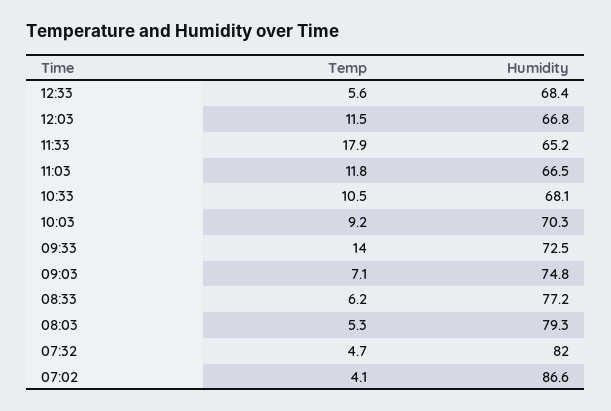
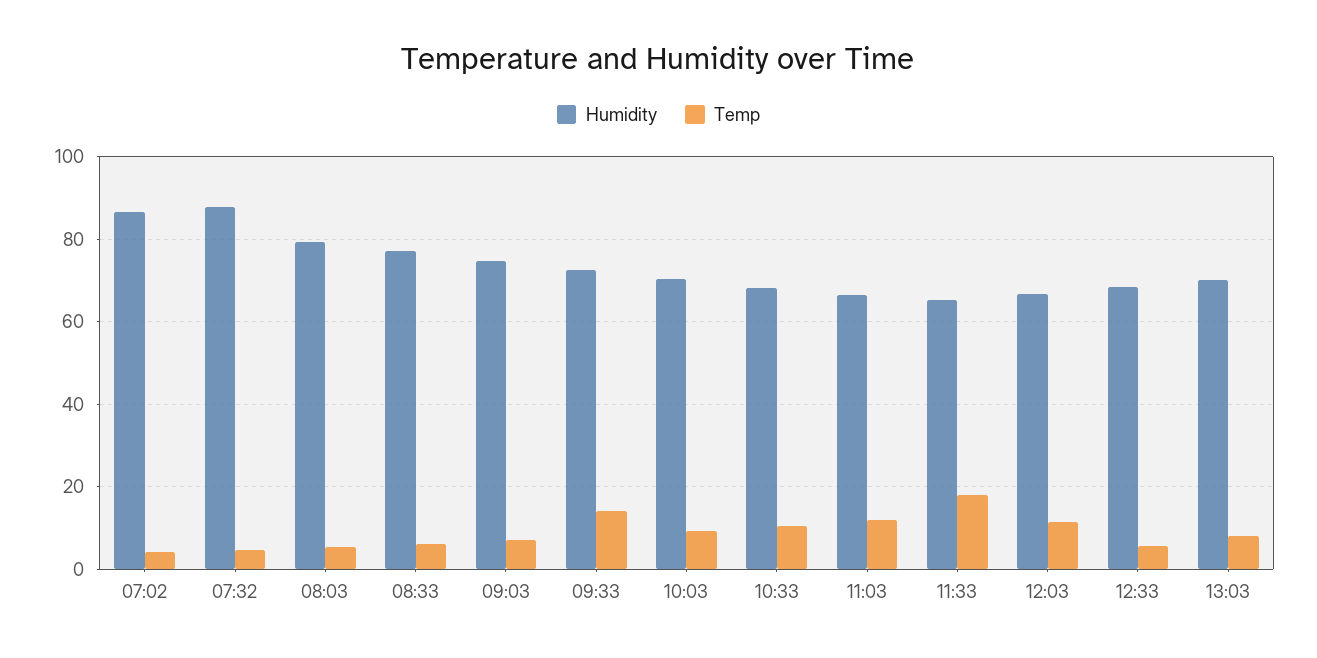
Humidity, 07:32: 82 -> 88
Humidity, 13:03: none -> 70
Temp, 13:03: none -> 8

